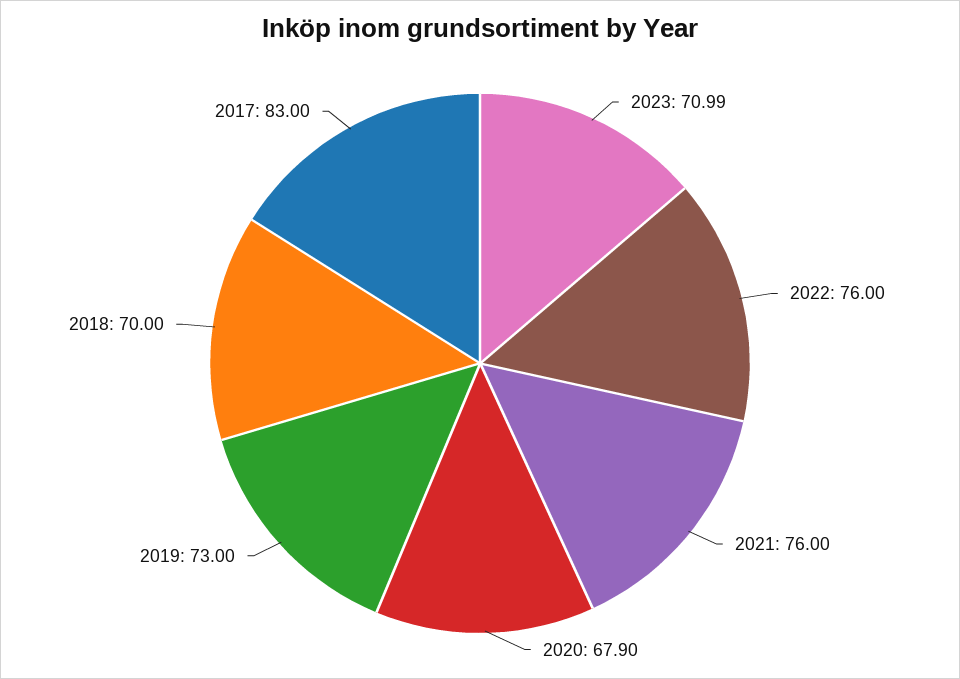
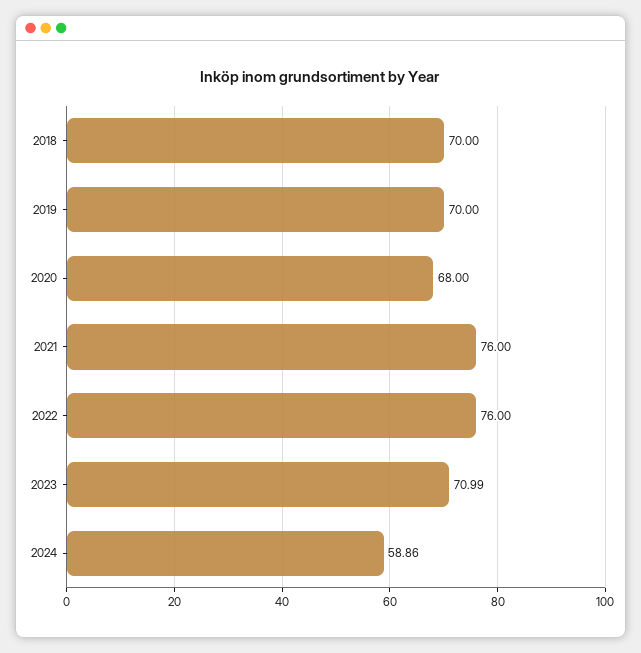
2020: 67.9 -> 68
2019: 73 -> 70
2017: 83 -> none
2024: none -> 58.86

